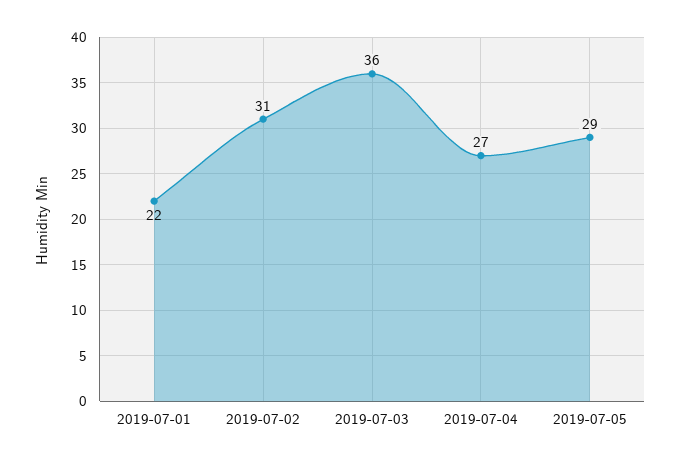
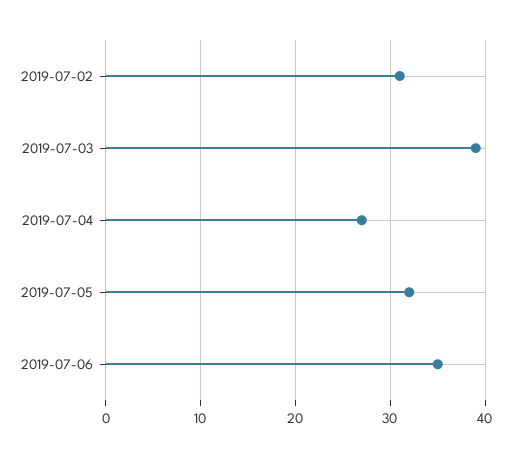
2019-07-01: 22 -> none
2019-07-03: 36 -> 39
2019-07-05: 29 -> 32
2019-07-06: none -> 35

